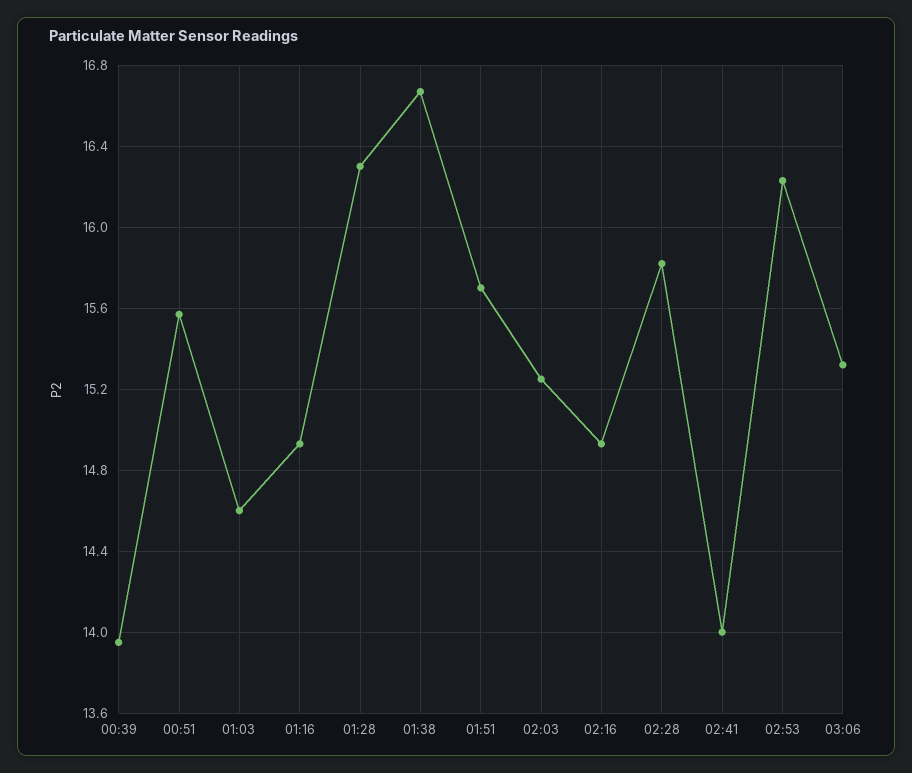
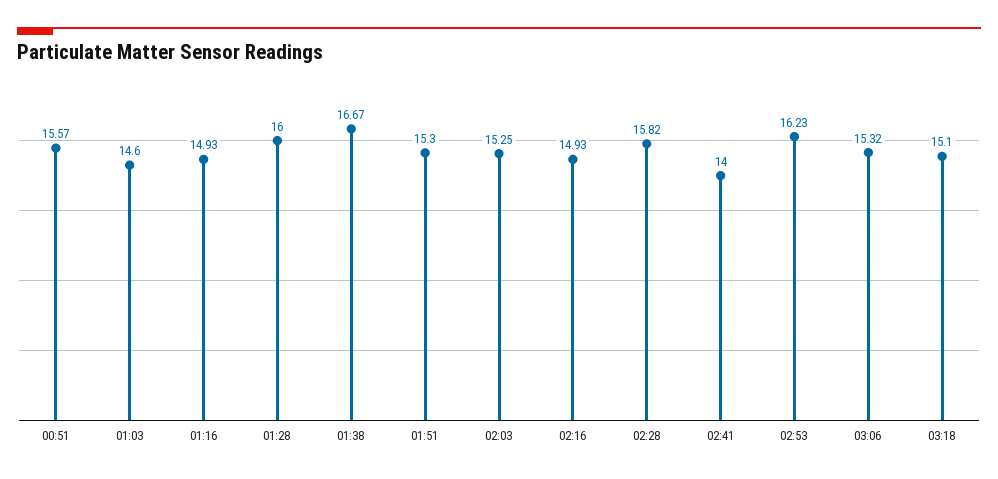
00:39: 13.95 -> none
01:28: 16.3 -> 16
01:51: 15.7 -> 15.3
03:18: none -> 15.1

